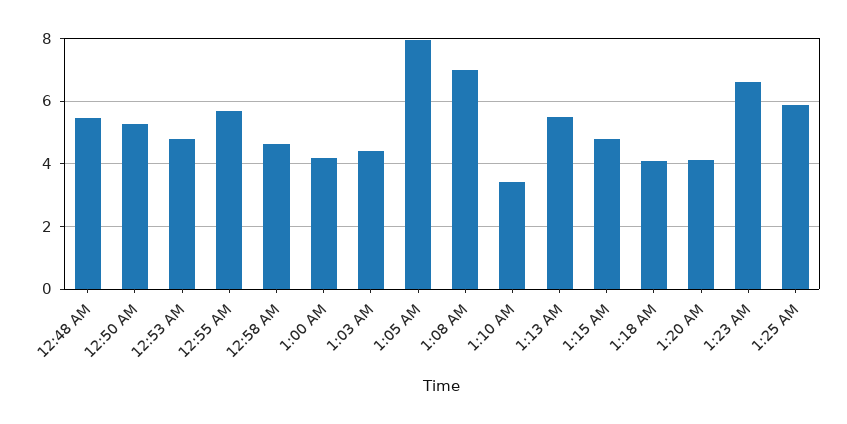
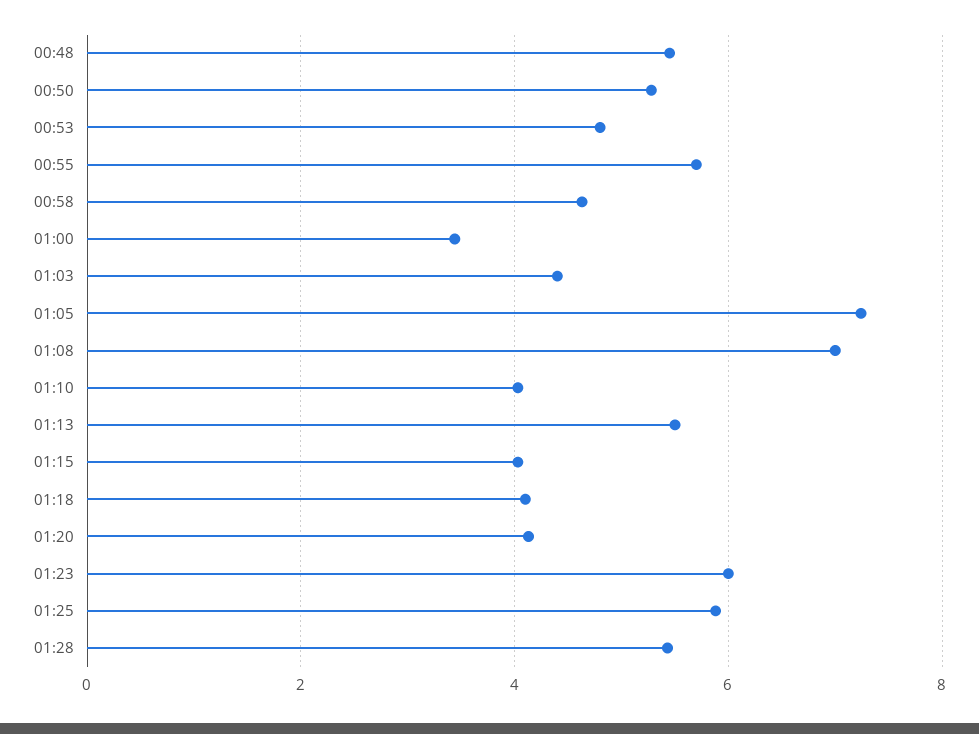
1:00 AM: 4.2 -> 3.4
1:05 AM: 8 -> 7.2
1:10 AM: 3.4 -> 4
1:15 AM: 4.8 -> 4
1:23 AM: 6.6 -> 6
01:28: none -> 5.4

